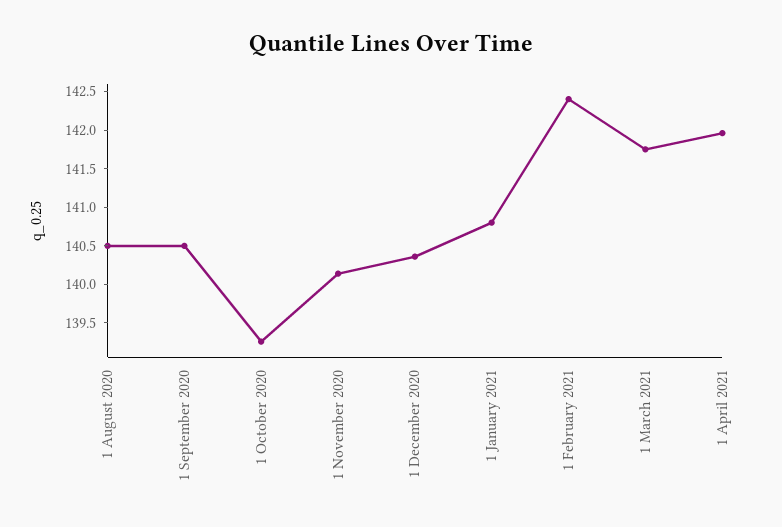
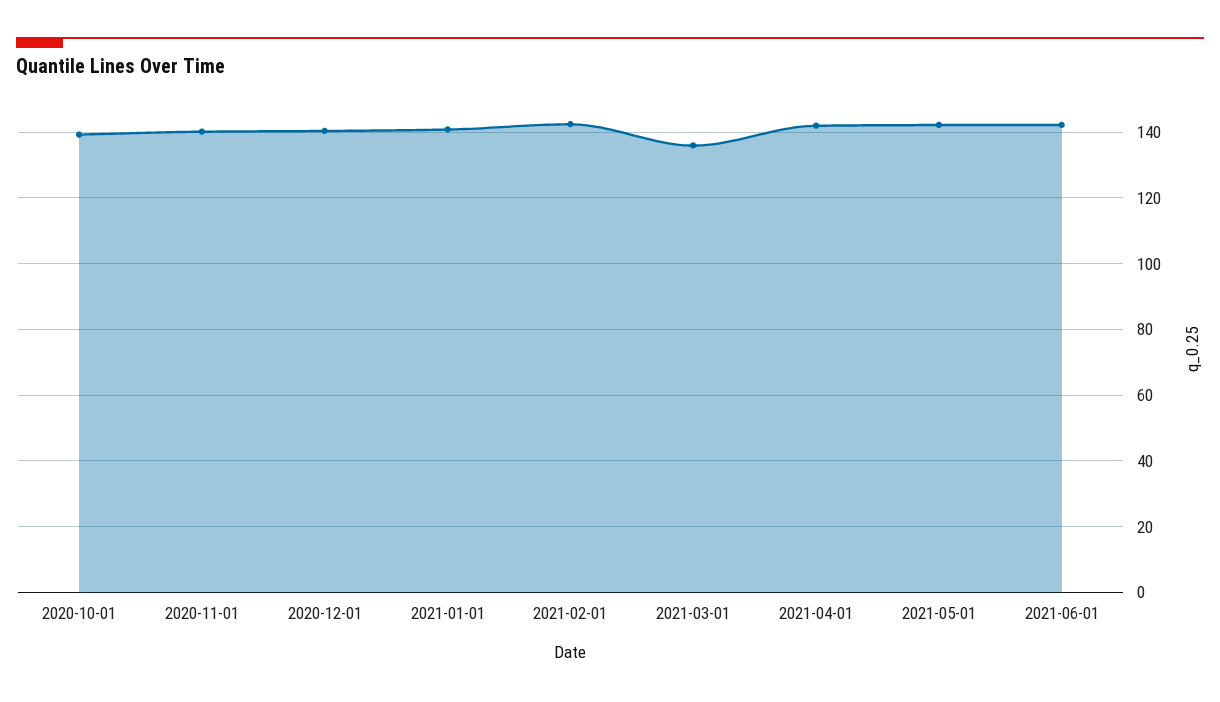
1 August 2020: 140.5 -> none
1 September 2020: 140.5 -> none
1 March 2021: 141.75 -> 136
2021-05-01: none -> 142
2021-06-01: none -> 142

